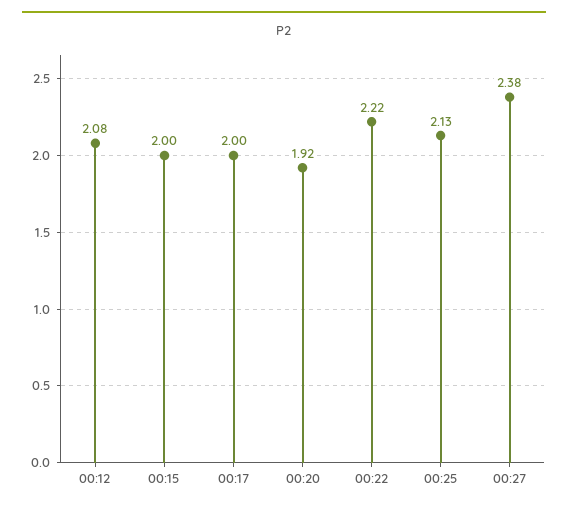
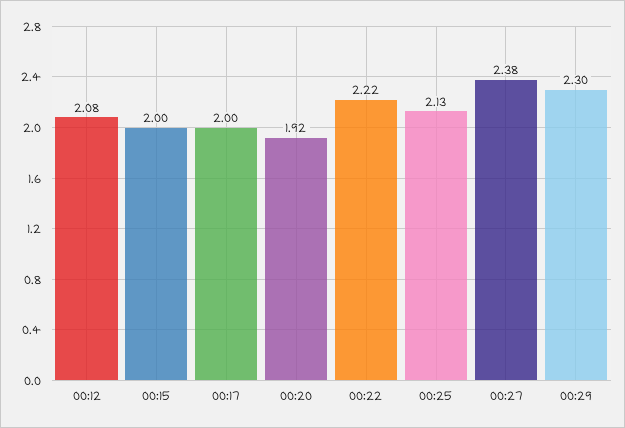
00:29: none -> 2.3

